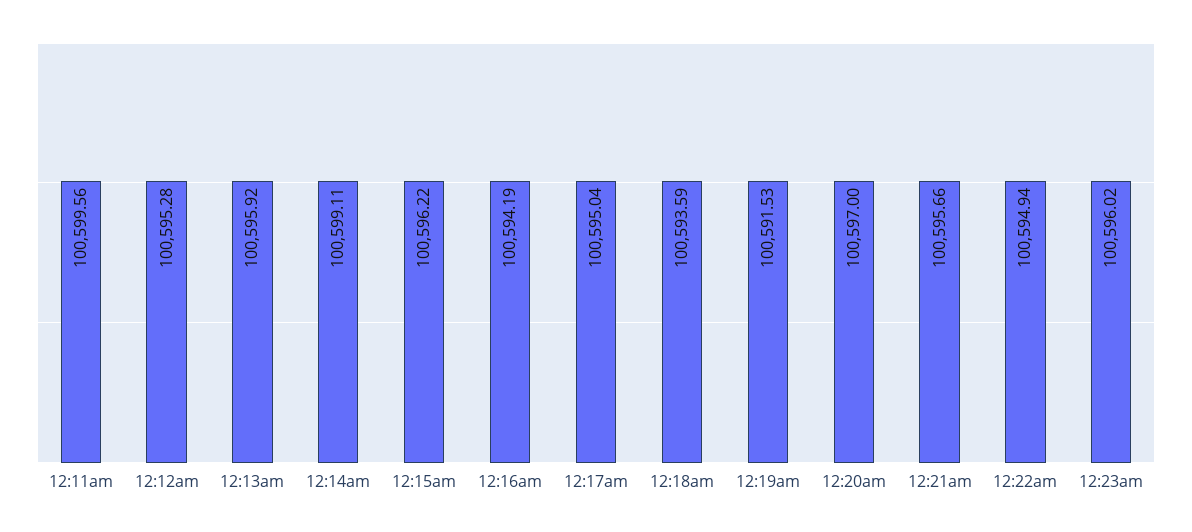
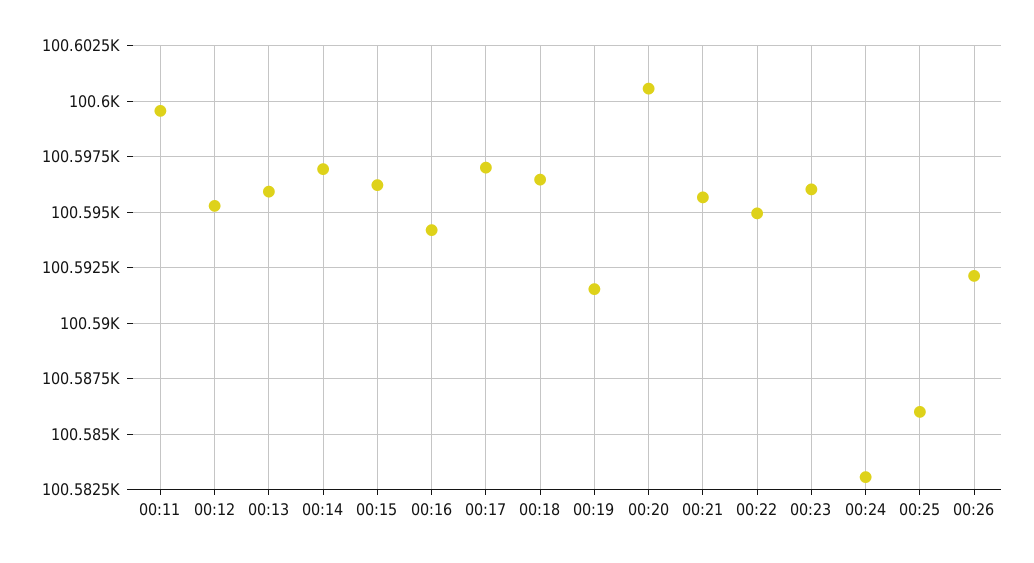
12:14am: 100599.11 -> 100597
12:17am: 100595.04 -> 100597
12:18am: 100593.59 -> 100596.5
12:20am: 100597 -> 100600.5
00:24: none -> 100583
00:25: none -> 100586
00:26: none -> 100592

